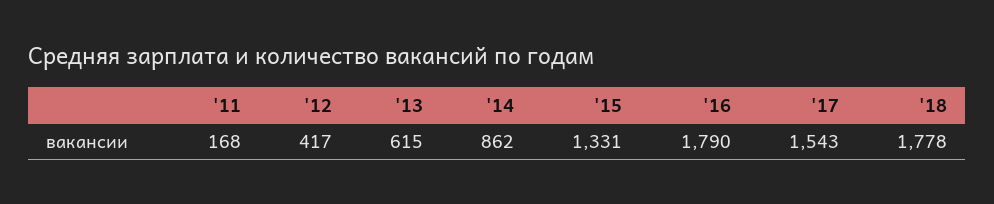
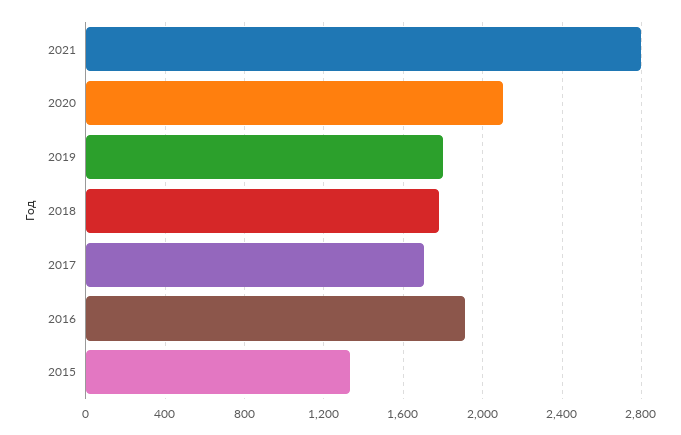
'11: 168 -> none
'12: 417 -> none
'13: 615 -> none
'14: 862 -> none
'16: 1790 -> 1900
'17: 1543 -> 1700
2021: none -> 2800
2020: none -> 2100
2019: none -> 1800

